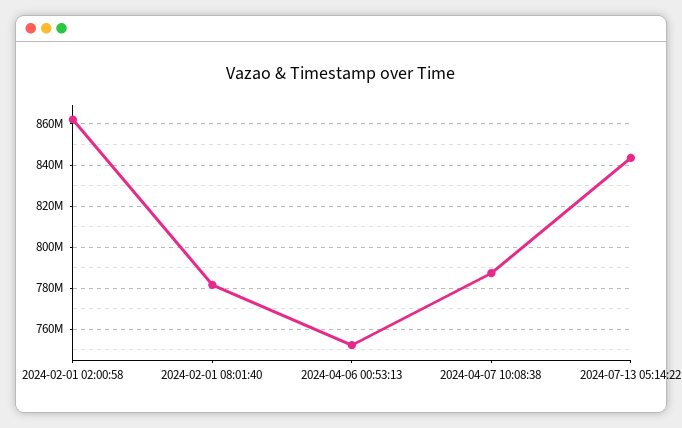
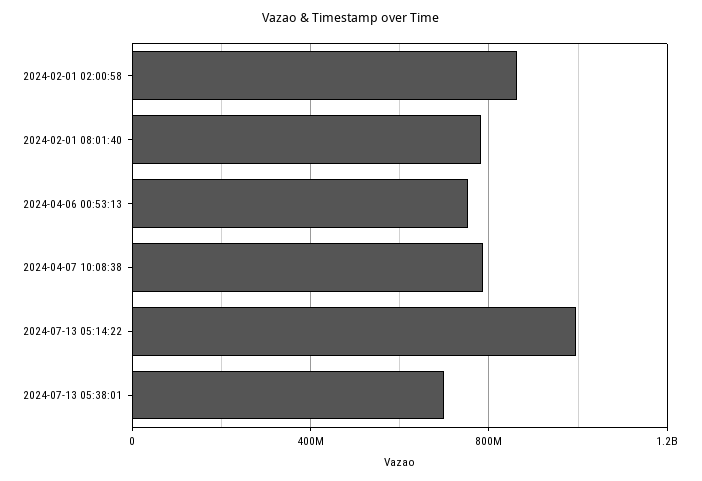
2024-07-13 05:14:22: 845000000 -> 1000000000
2024-07-13 05:38:01: none -> 700000000

